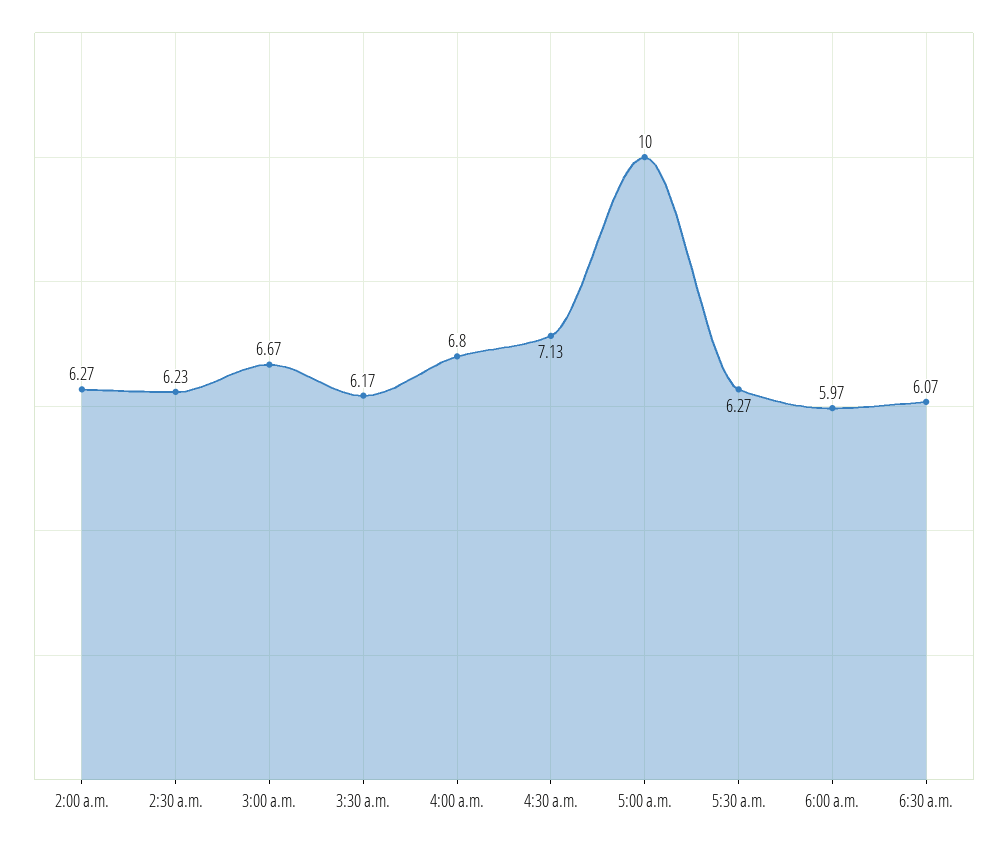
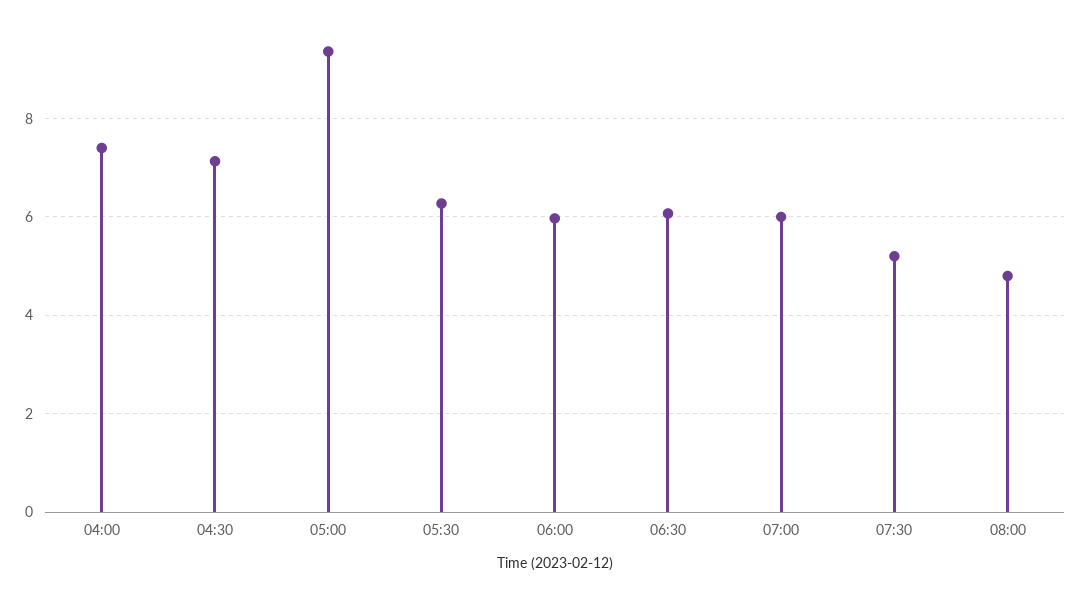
2:00 a.m.: 6.27 -> none
2:30 a.m.: 6.23 -> none
3:00 a.m.: 6.67 -> none
3:30 a.m.: 6.17 -> none
4:00 a.m.: 6.8 -> 7.4
5:00 a.m.: 10 -> 9.4
07:00: none -> 6
07:30: none -> 5.2
08:00: none -> 4.8

